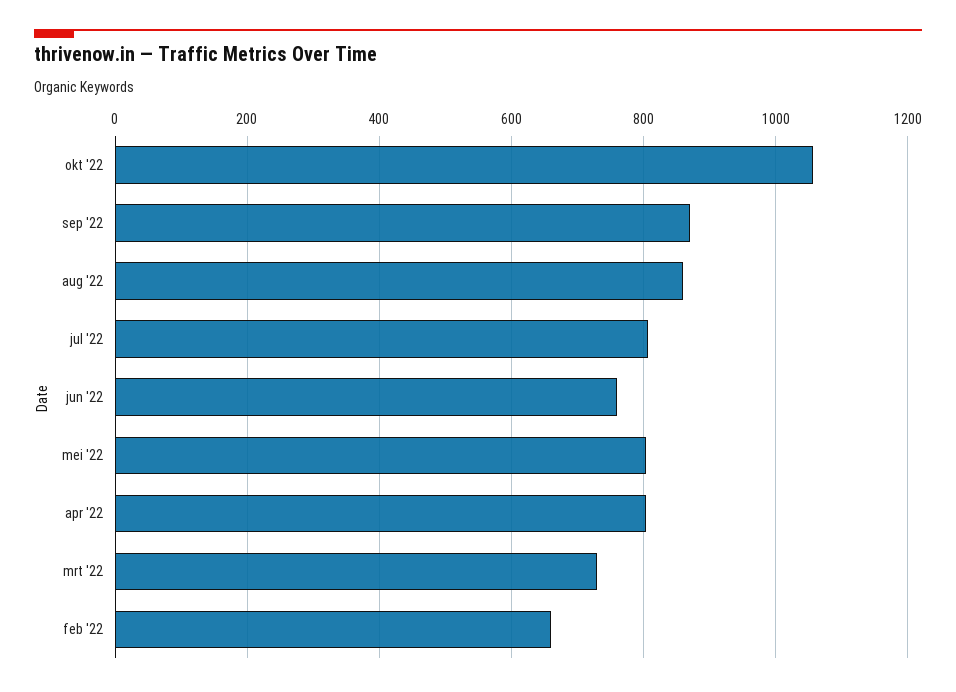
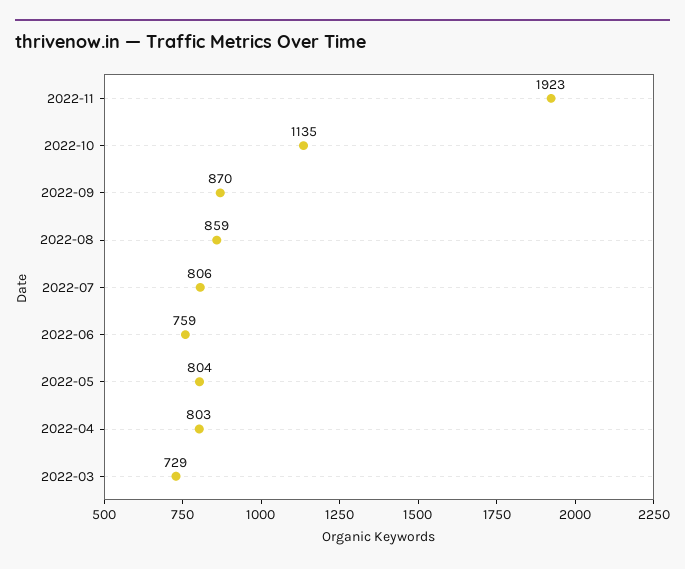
okt '22: 1060 -> 1135
feb '22: 660 -> none
2022-11: none -> 1923

